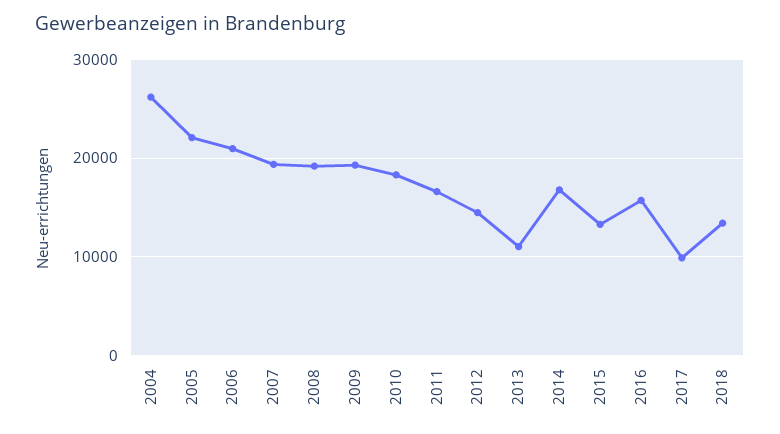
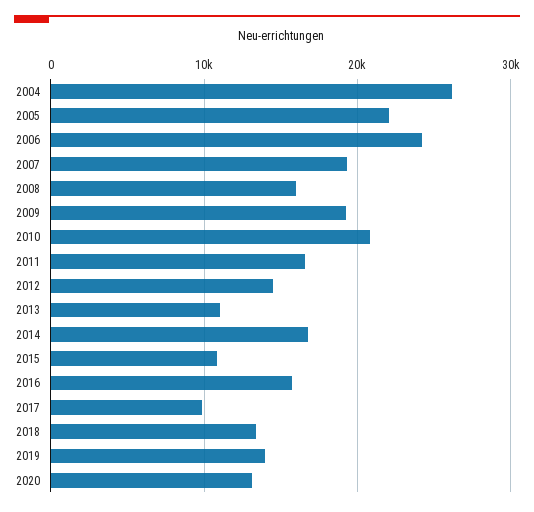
2006: 21000 -> 24000
2008: 19000 -> 16000
2010: 18000 -> 21000
2015: 13000 -> 11000
2019: none -> 14000
2020: none -> 13000

